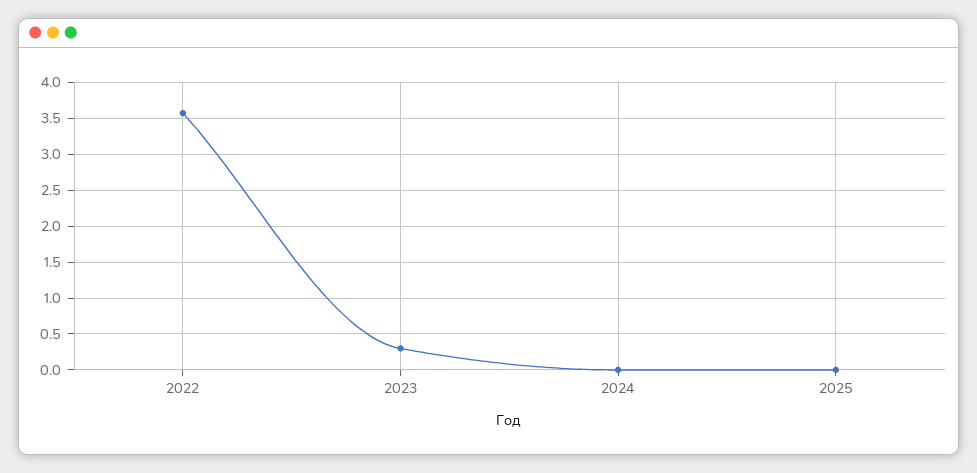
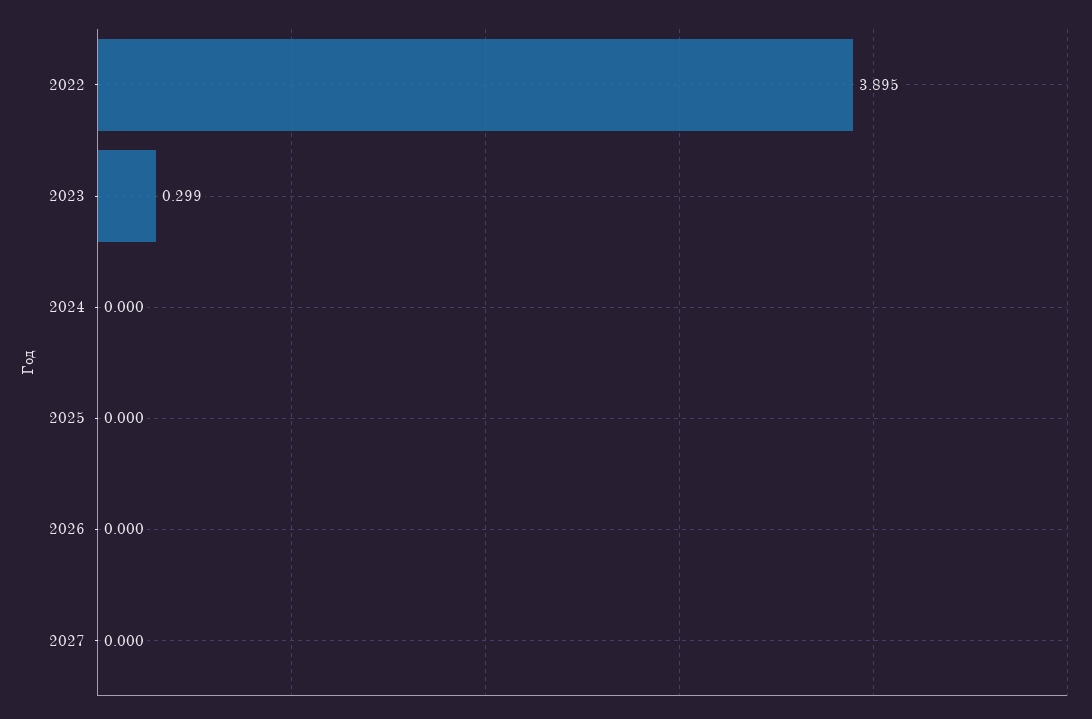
2022: 3.6 -> 3.895
2026: none -> 0
2027: none -> 0

